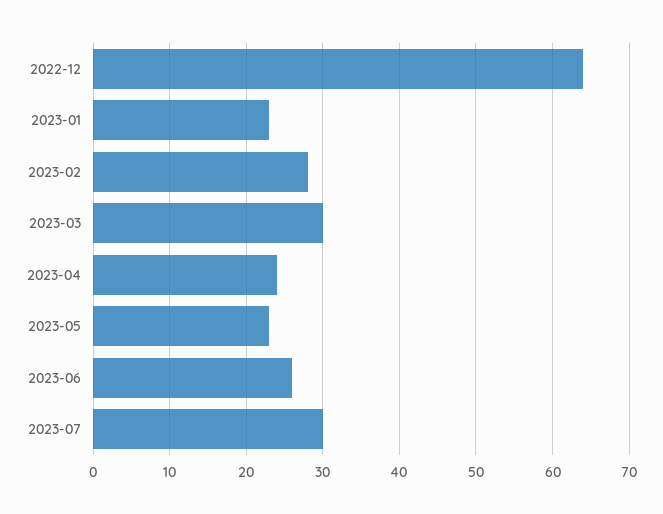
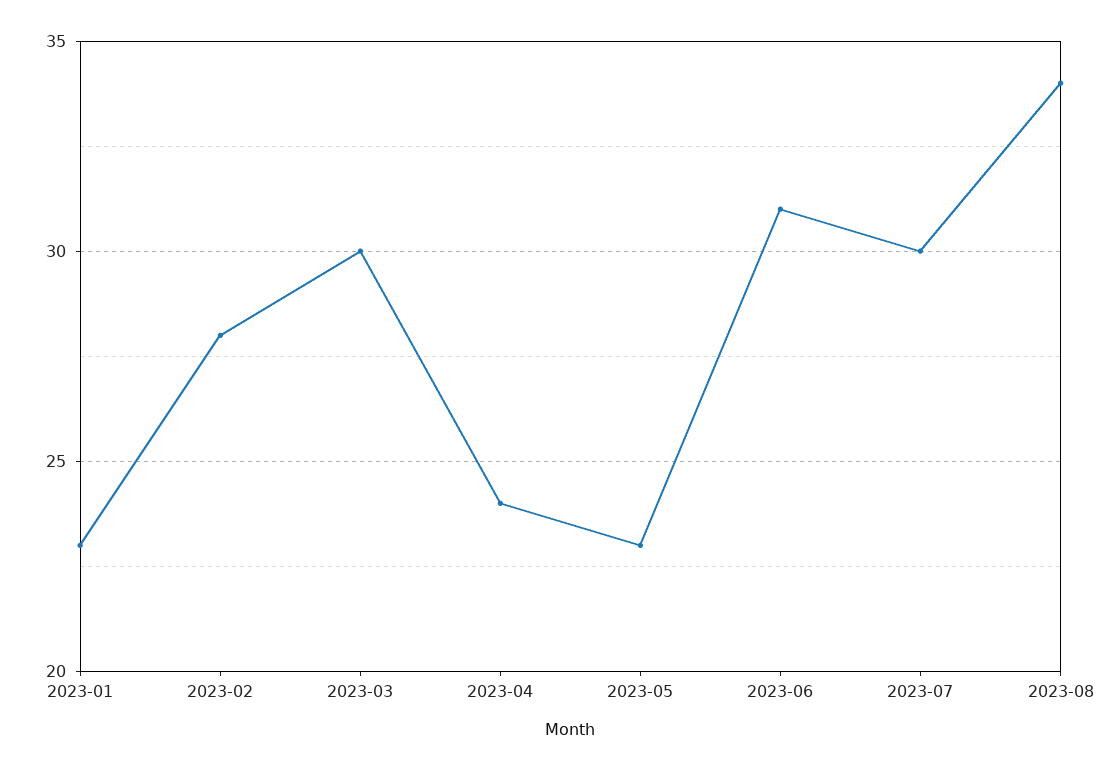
2022-12: 64 -> none
2023-06: 26 -> 31
2023-08: none -> 34

